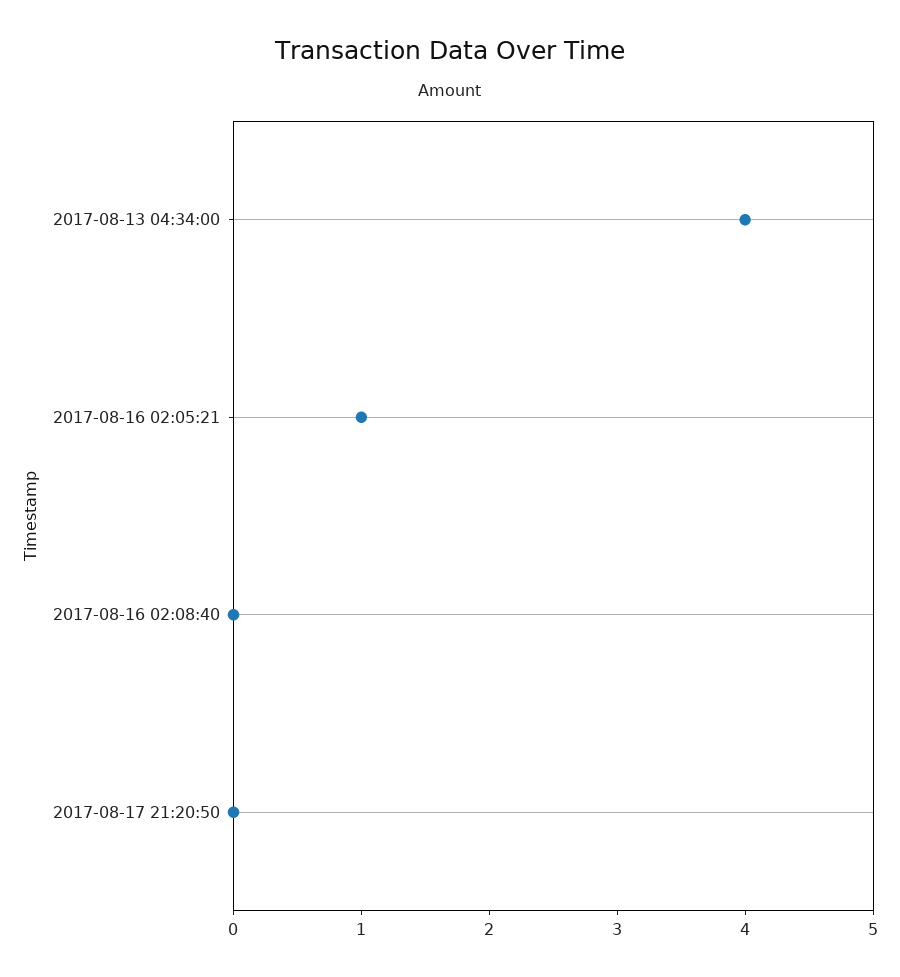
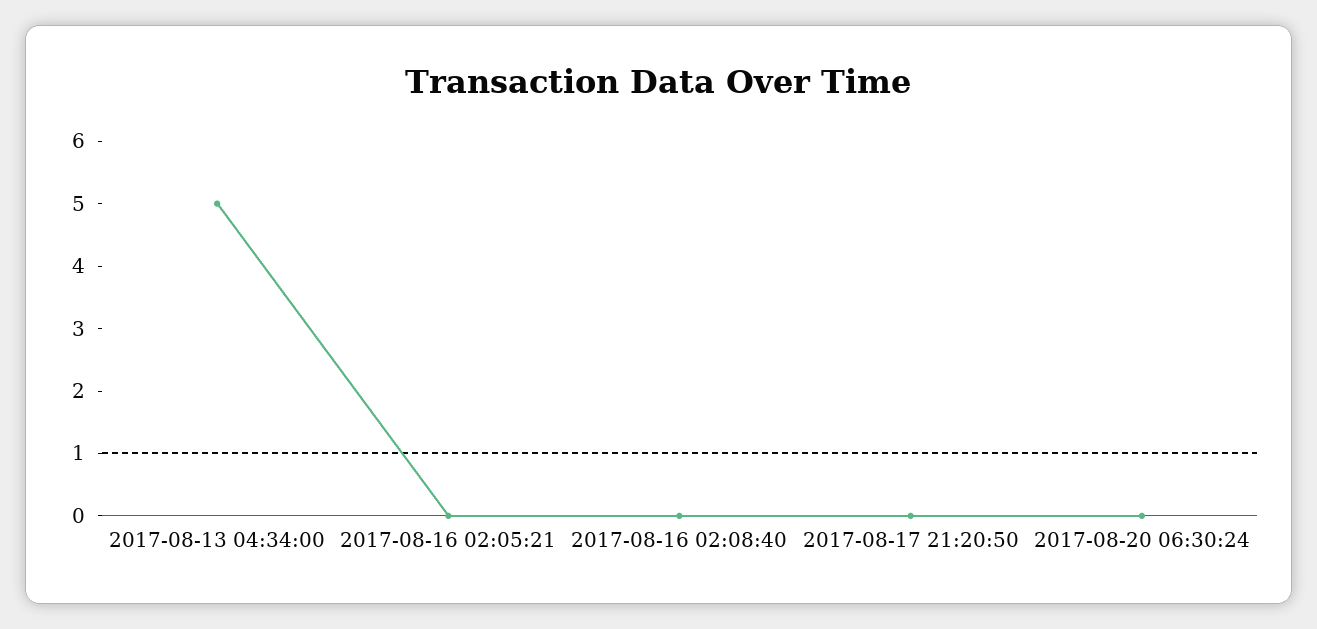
2017-08-13 04:34:00: 4 -> 5
2017-08-16 02:05:21: 1 -> 0
2017-08-20 06:30:24: none -> 0

